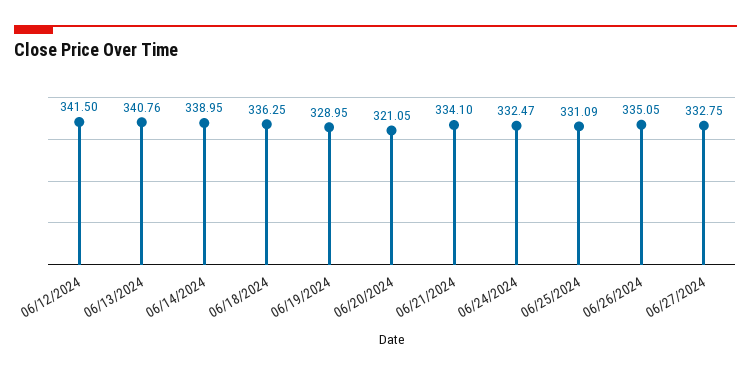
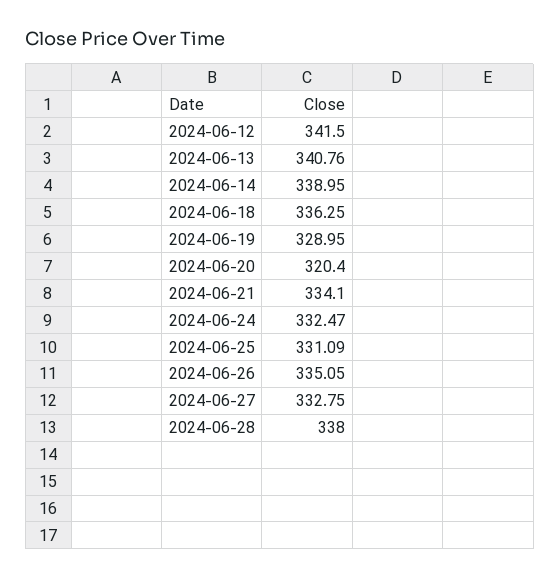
06/20/2024: 321.05 -> 320.4
2024-06-28: none -> 338

